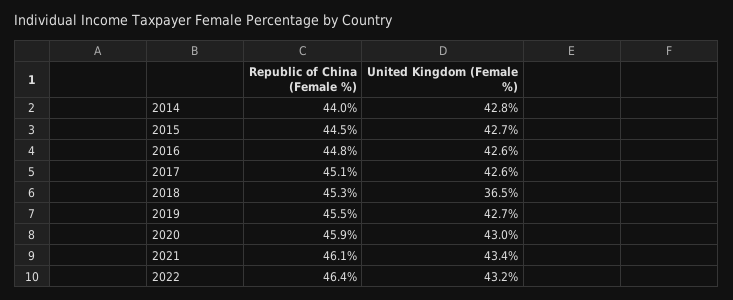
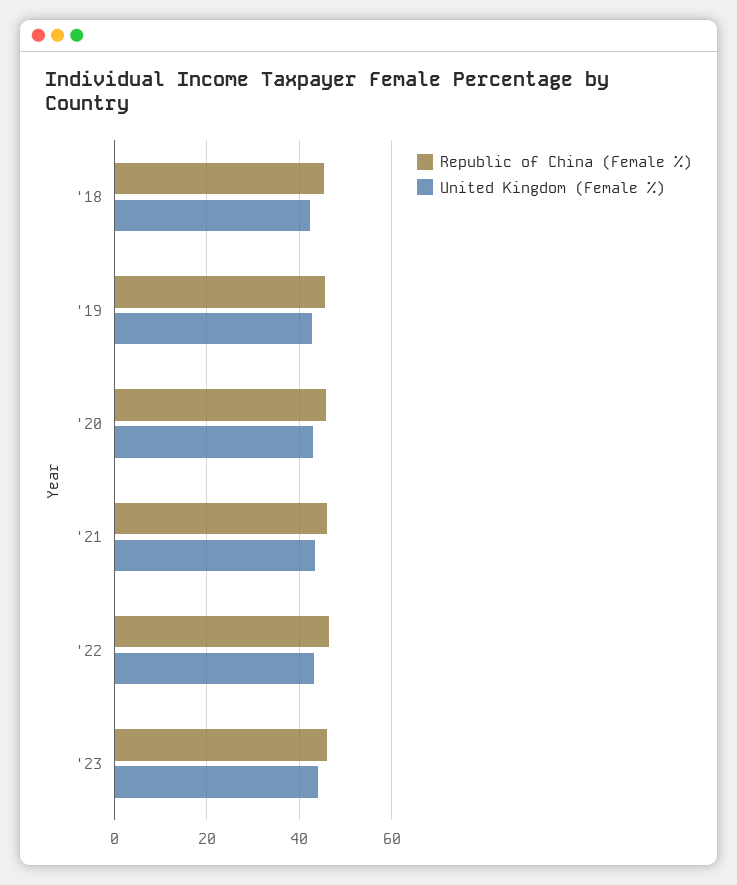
Republic of China (Female %), 2014: 44 -> none
United Kingdom (Female %), 2014: 42.8 -> none
Republic of China (Female %), 2015: 44.5 -> none
United Kingdom (Female %), 2015: 42.7 -> none
Republic of China (Female %), 2016: 44.8 -> none
United Kingdom (Female %), 2016: 42.6 -> none
Republic of China (Female %), 2017: 45.1 -> none
United Kingdom (Female %), 2017: 42.6 -> none
United Kingdom (Female %), 2018: 36.5 -> 42
Republic of China (Female %), '23: none -> 46
United Kingdom (Female %), '23: none -> 44

